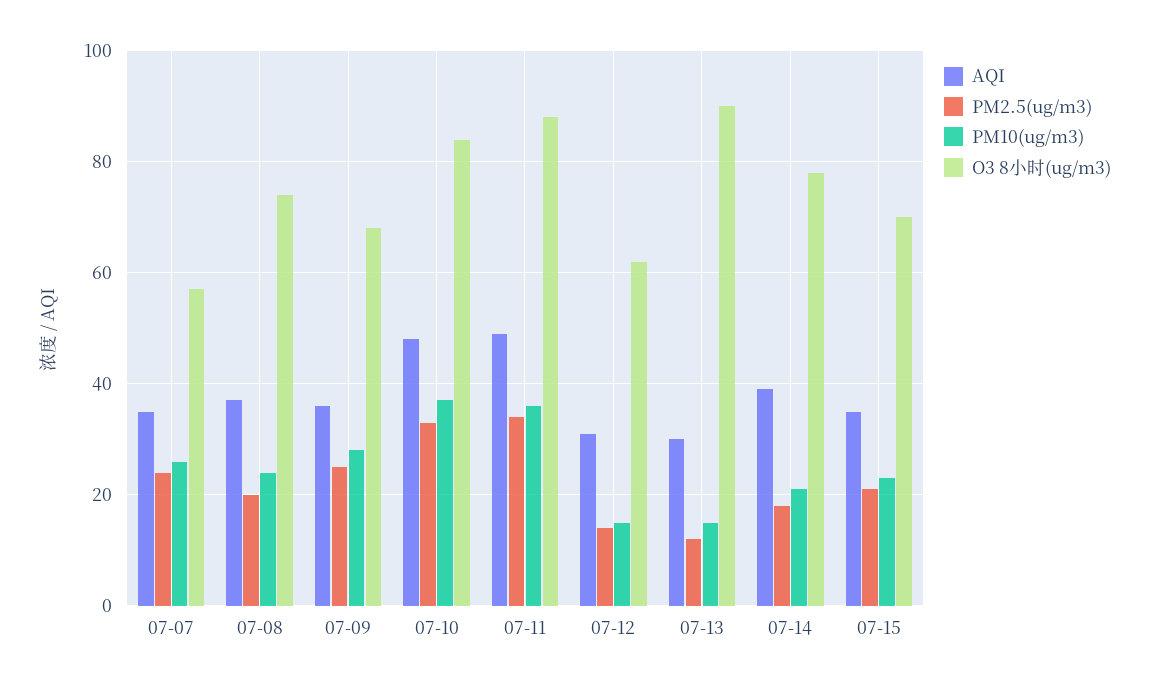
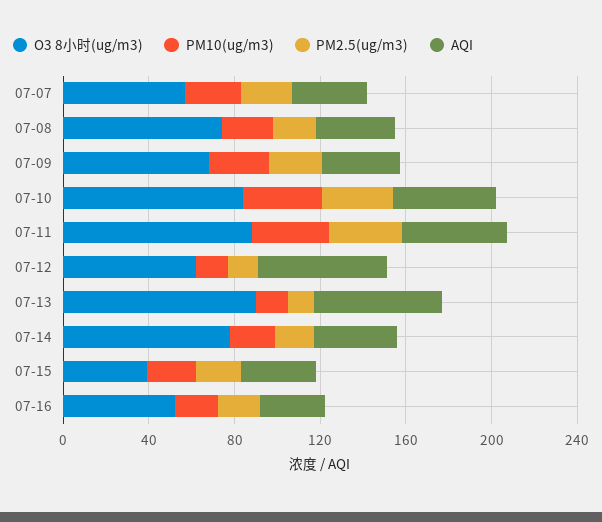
AQI, 07-12: 30 -> 60
AQI, 07-13: 30 -> 60
O3 8小时(ug/m3), 07-15: 70 -> 40
O3 8小时(ug/m3), 07-16: none -> 50
PM10(ug/m3), 07-16: none -> 20
PM2.5(ug/m3), 07-16: none -> 20
AQI, 07-16: none -> 30

